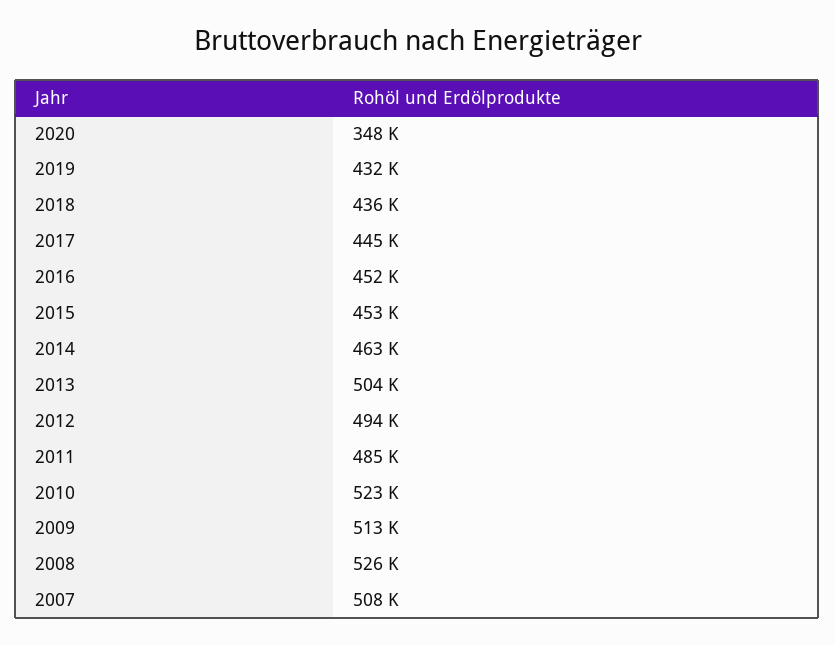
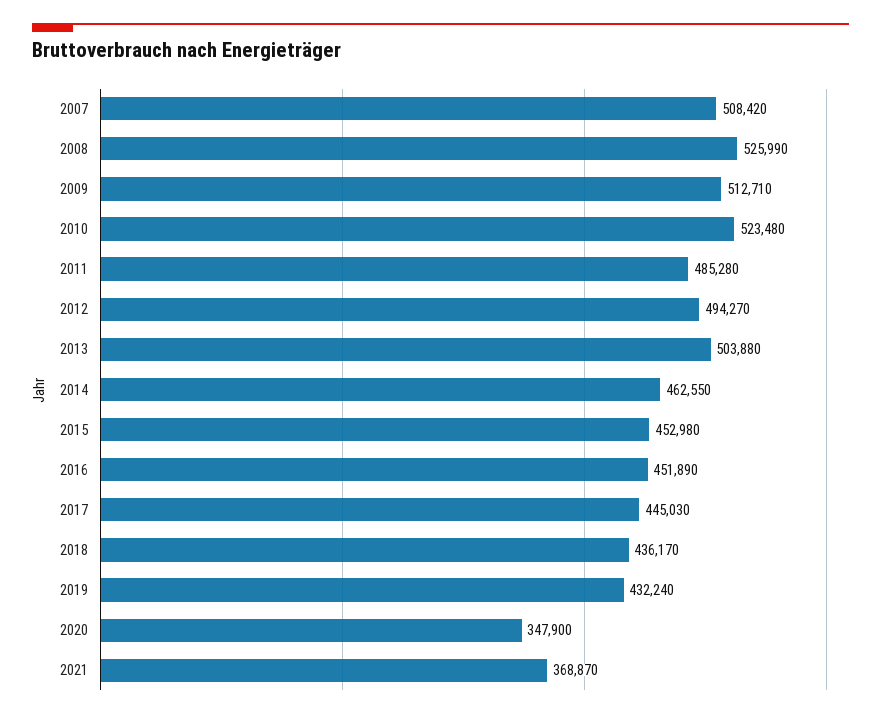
2021: none -> 368870

